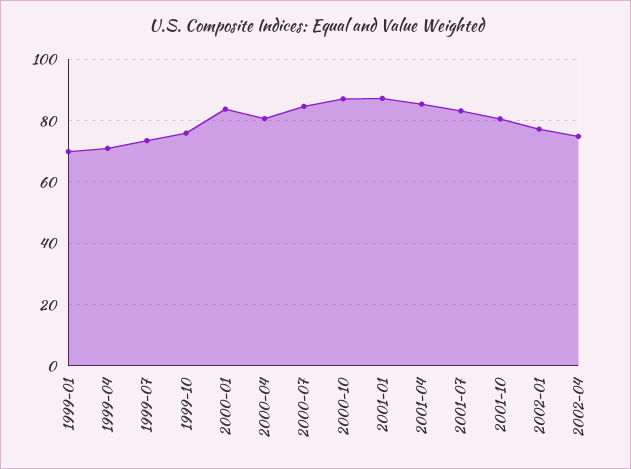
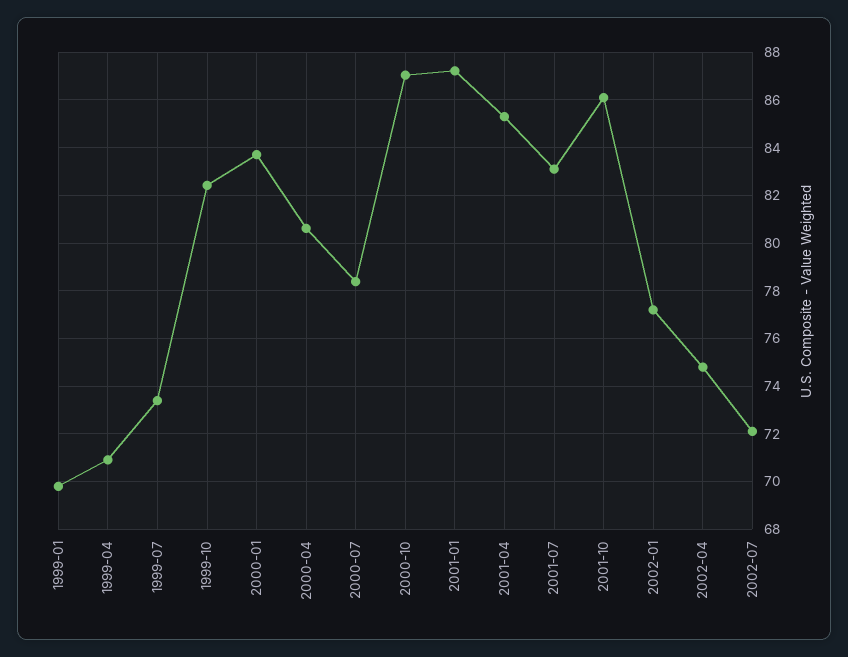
1999-10: 76 -> 82.5
2000-07: 84 -> 78.5
2001-10: 80 -> 86
2002-07: none -> 72

